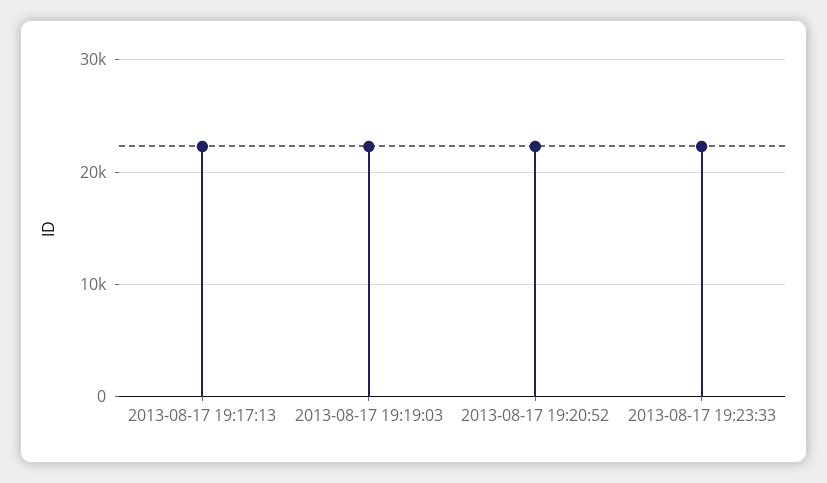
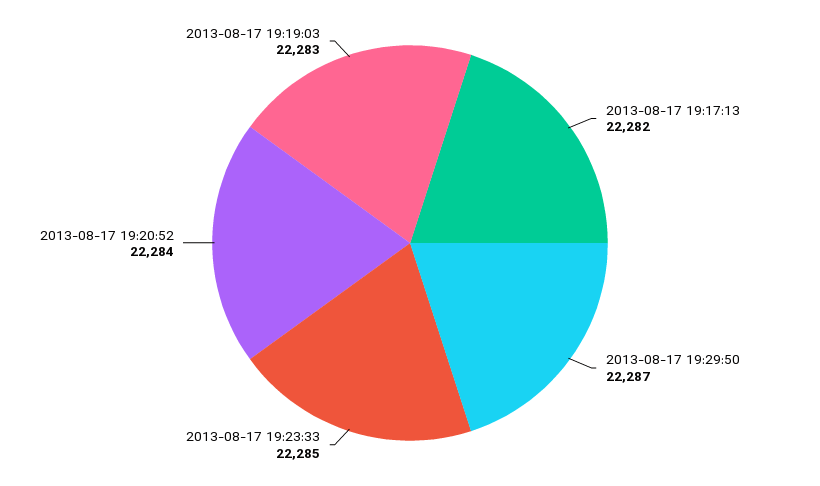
2013-08-17 19:29:50: none -> 22287

